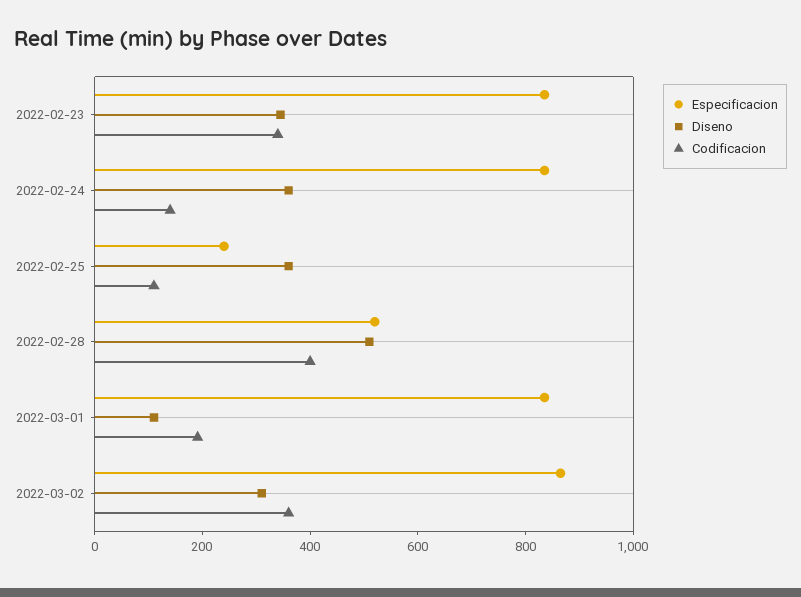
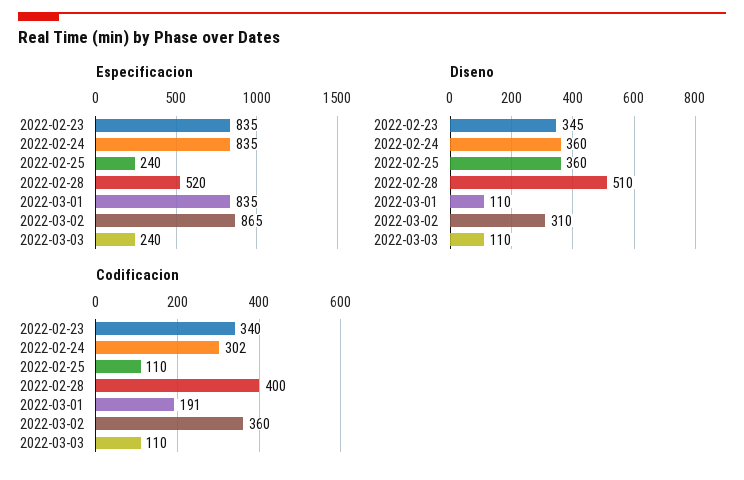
Codificacion, 2022-02-24: 150 -> 302
Especificacion, 2022-03-03: none -> 240
Diseno, 2022-03-03: none -> 110
Codificacion, 2022-03-03: none -> 110

